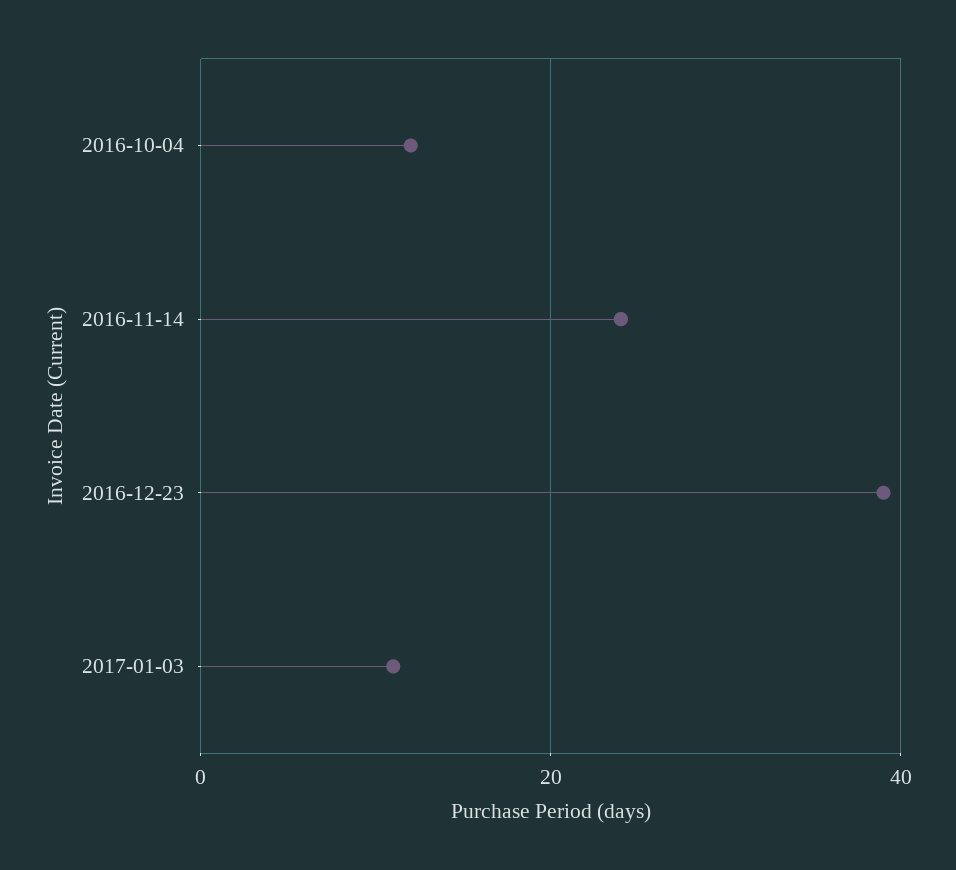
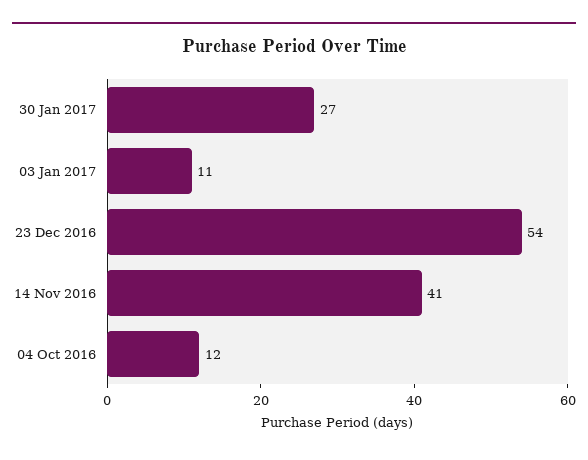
2016-11-14: 25 -> 41
2016-12-23: 40 -> 54
30 Jan 2017: none -> 27

